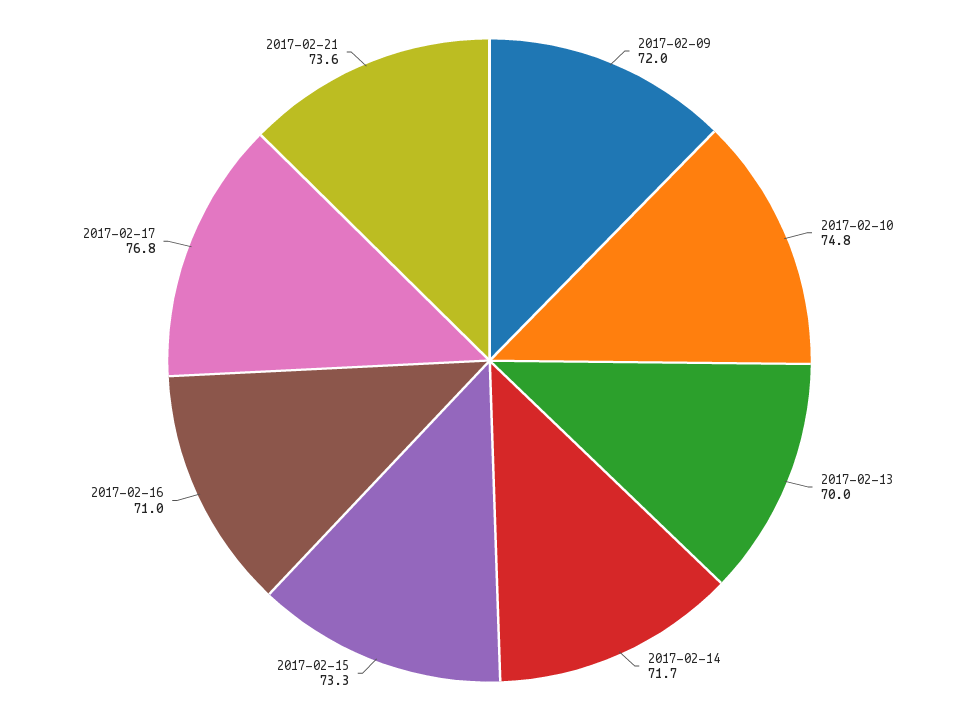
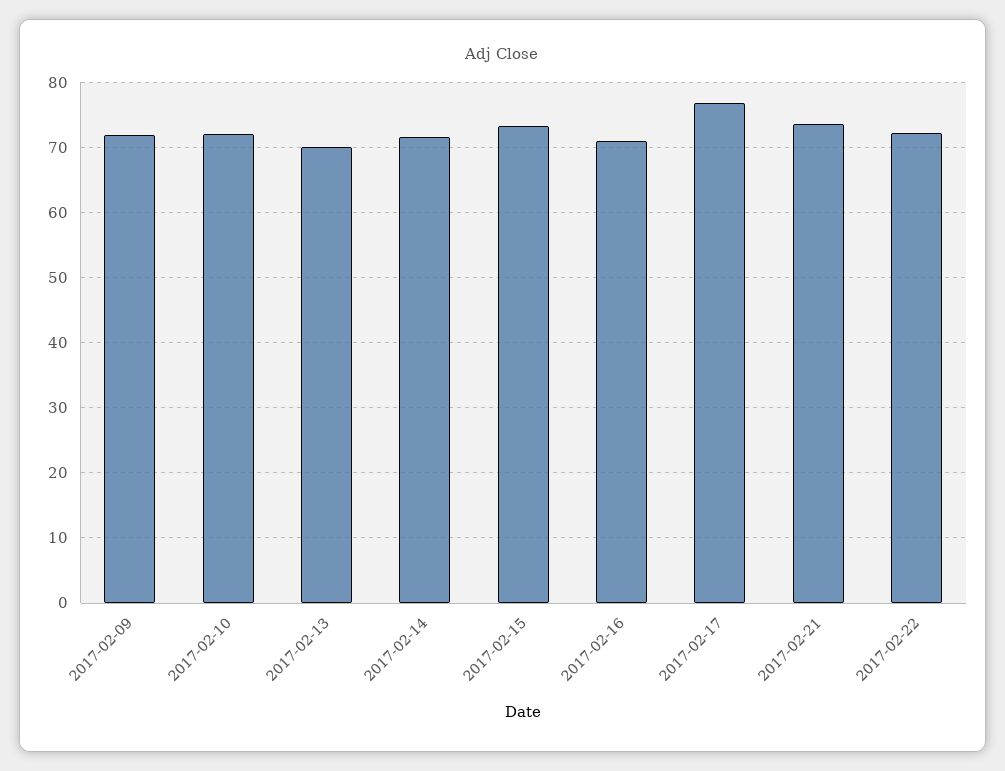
2017-02-10: 74.8 -> 72
2017-02-22: none -> 72

